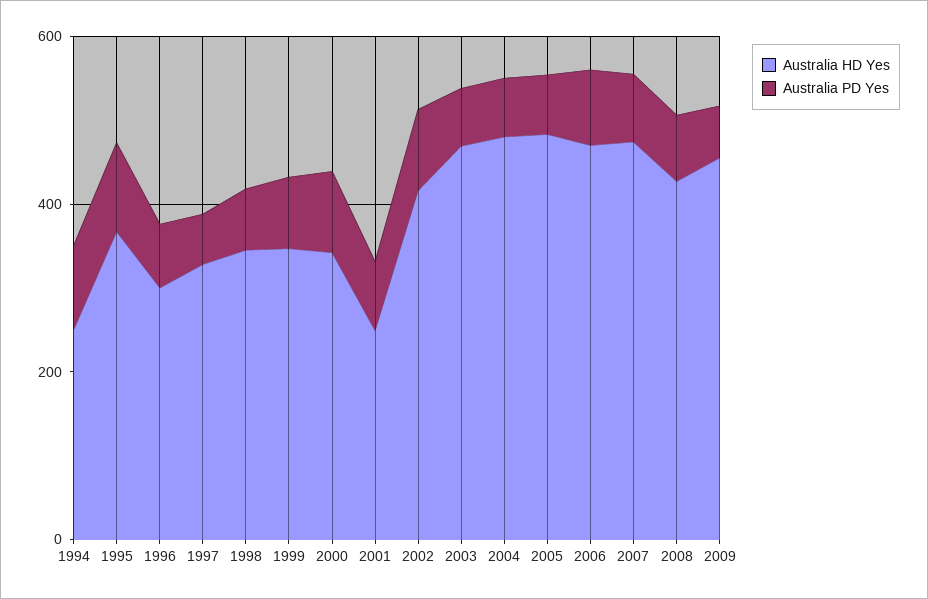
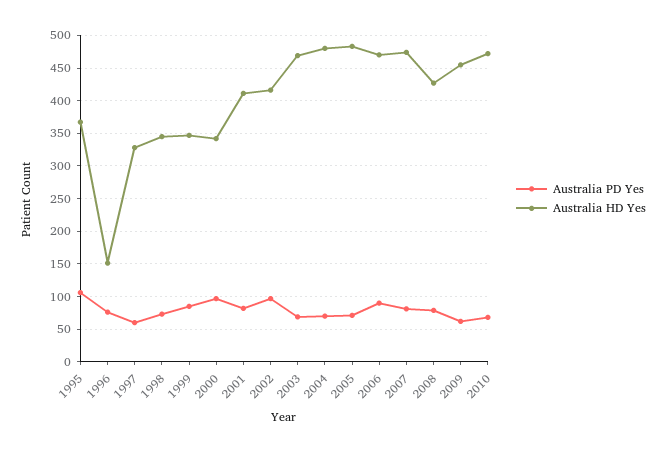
Australia HD Yes, 1994: 250 -> none
Australia PD Yes, 1994: 100 -> none
Australia HD Yes, 1996: 300 -> 150
Australia HD Yes, 2001: 250 -> 410
Australia PD Yes, 2010: none -> 70
Australia HD Yes, 2010: none -> 470

